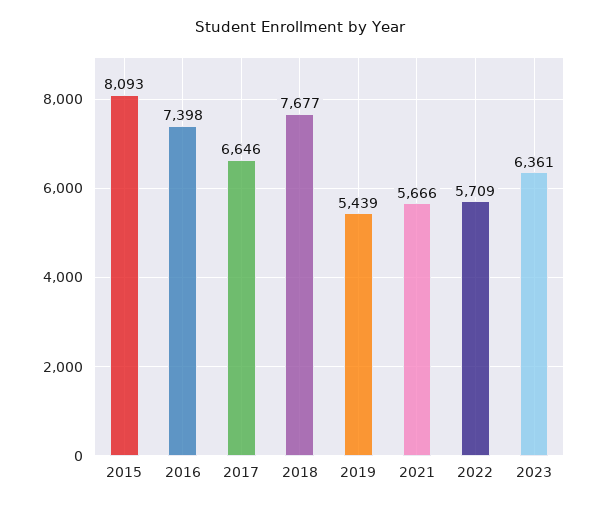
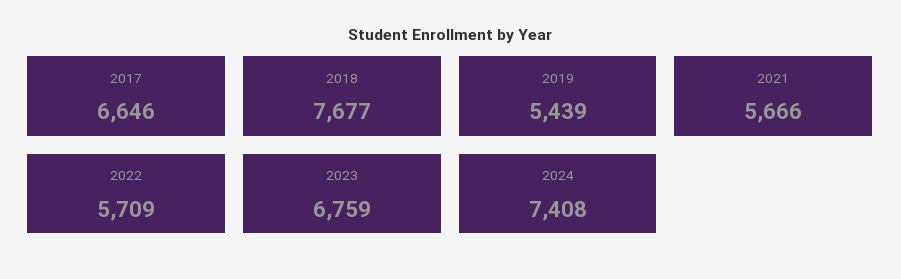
2015: 8093 -> none
2016: 7398 -> none
2023: 6361 -> 6759
2024: none -> 7408

